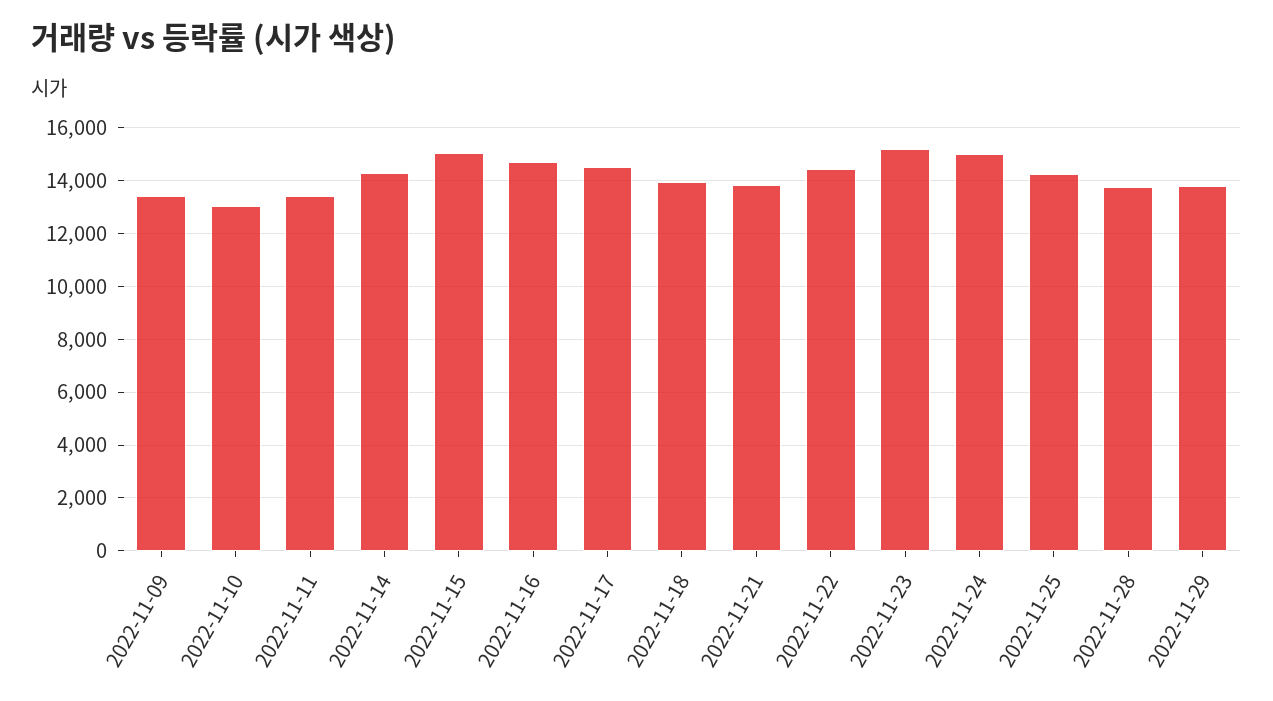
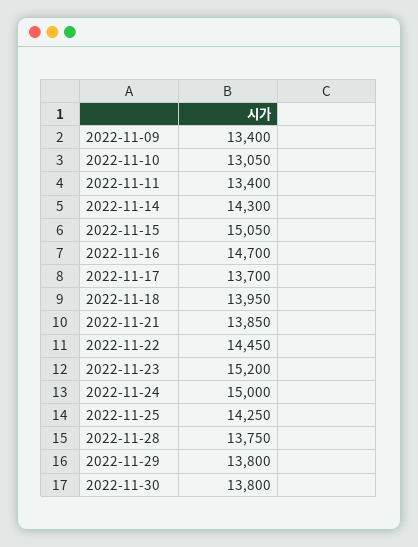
2022-11-17: 14500 -> 13700
2022-11-30: none -> 13800

